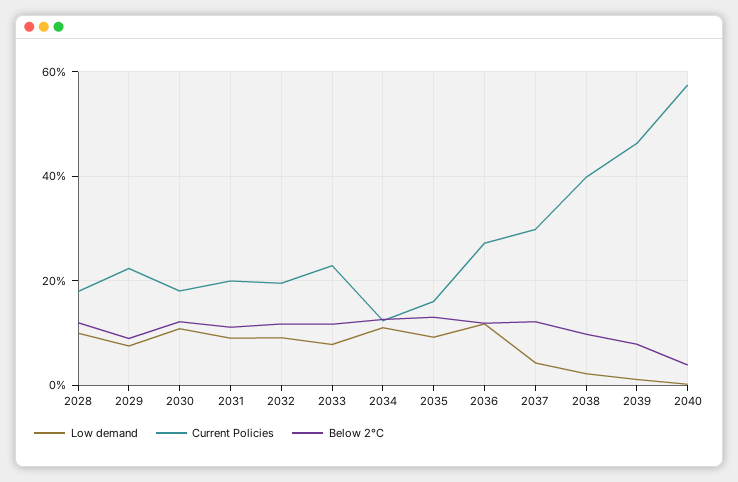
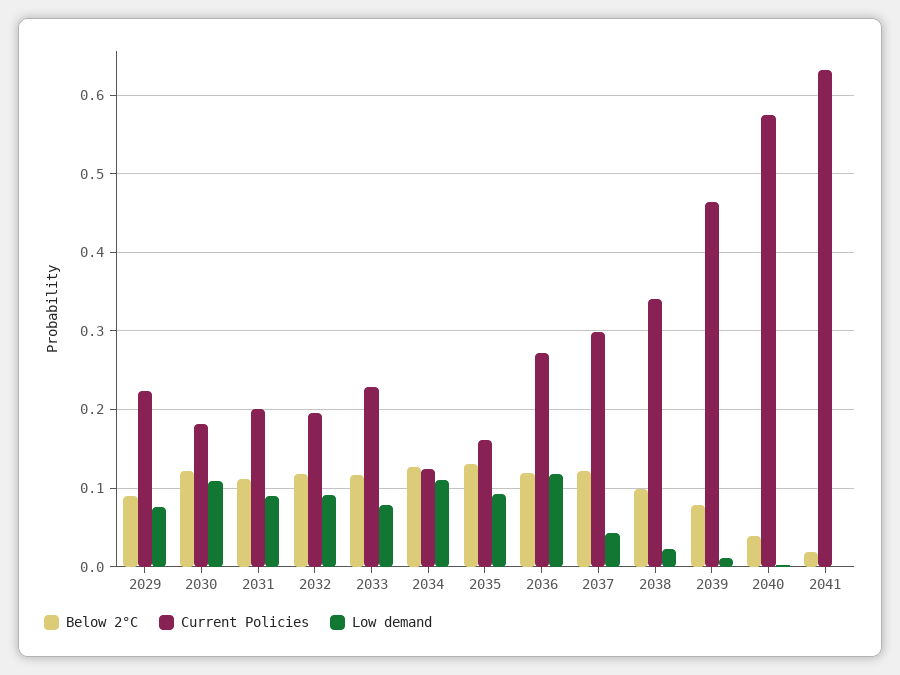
Low demand, 2028: 0.1 -> none
Current Policies, 2028: 0.18 -> none
Below 2°C, 2028: 0.12 -> none
Current Policies, 2038: 0.4 -> 0.34
Below 2°C, 2041: none -> 0.02
Current Policies, 2041: none -> 0.63
Low demand, 2041: none -> 0

